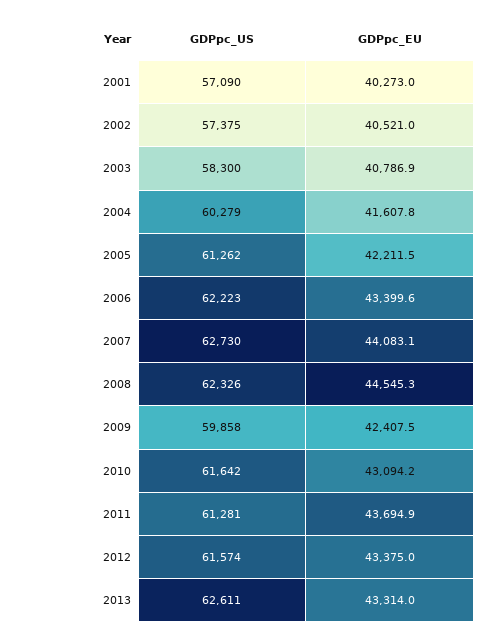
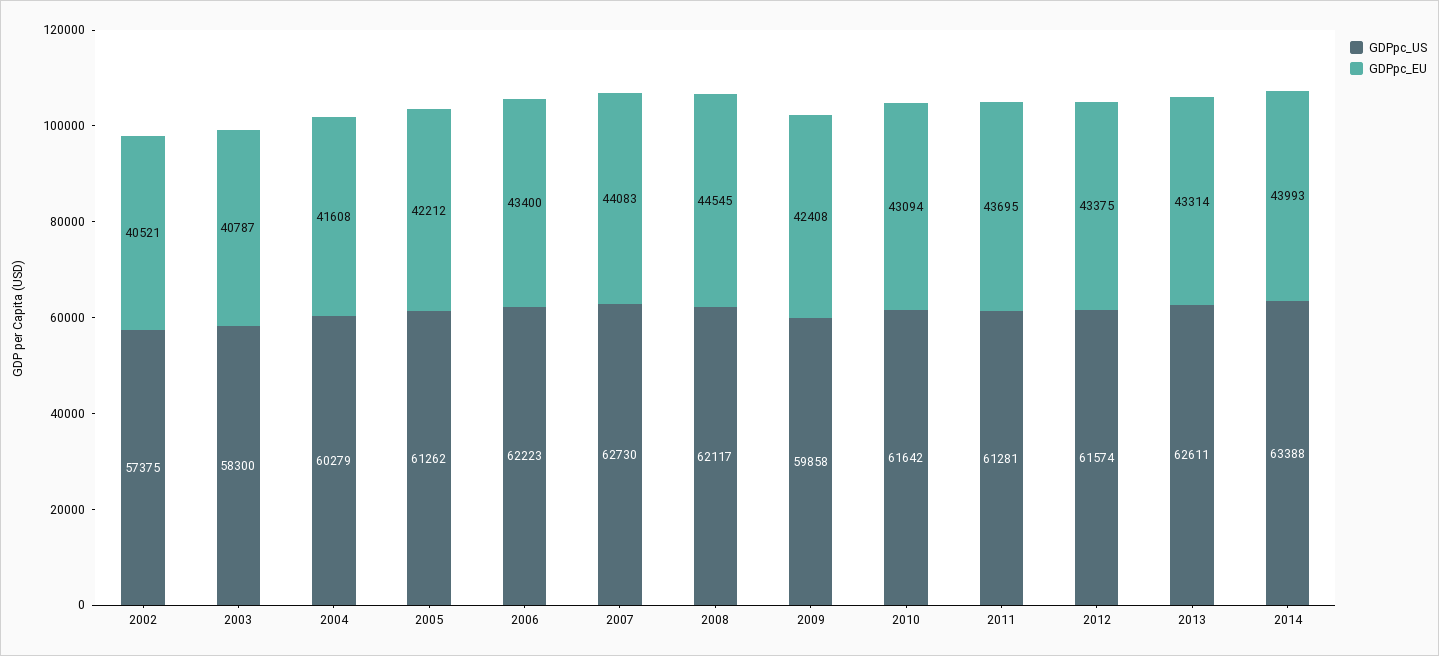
GDPpc_US, 2001: 57090 -> none
GDPpc_EU, 2001: 40273 -> none
GDPpc_US, 2008: 62326 -> 62117
GDPpc_US, 2014: none -> 63388
GDPpc_EU, 2014: none -> 43993

